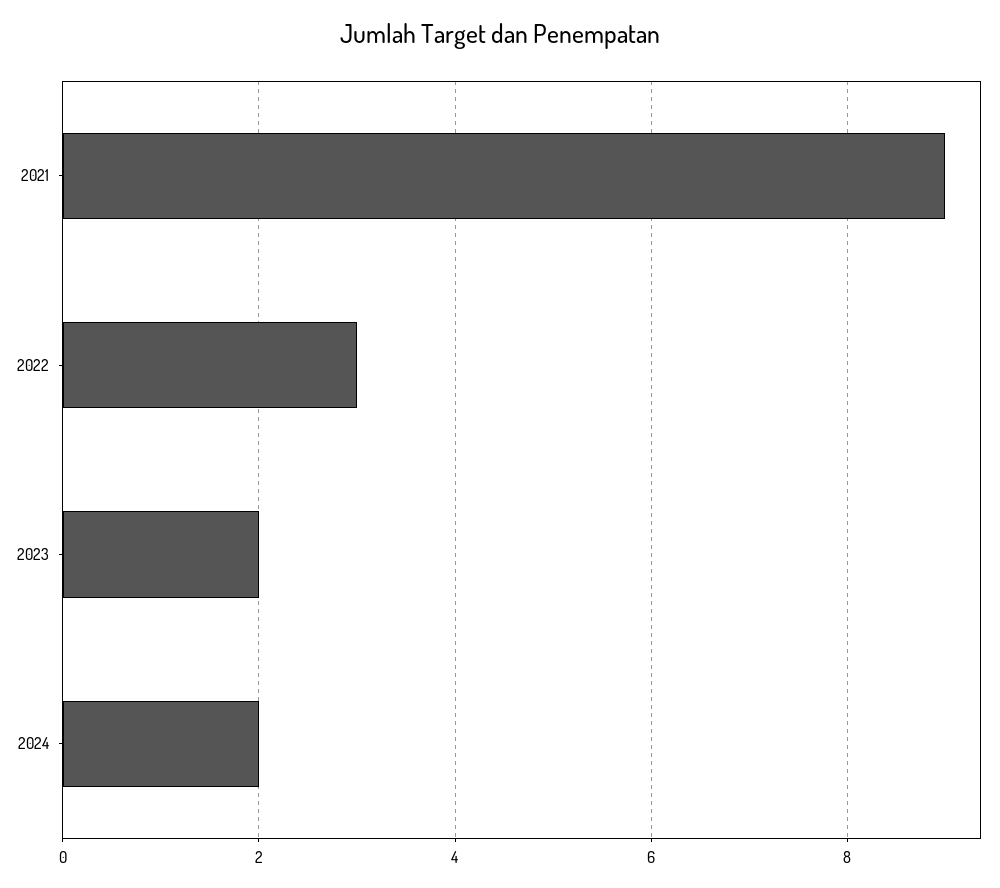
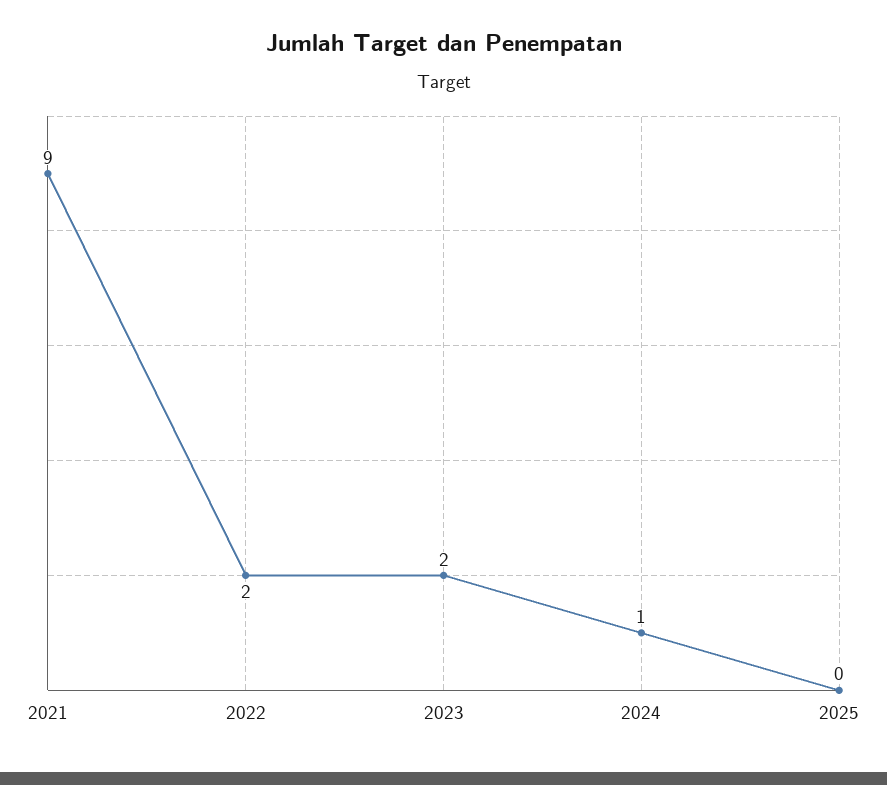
2022: 3 -> 2
2024: 2 -> 1
2025: none -> 0

